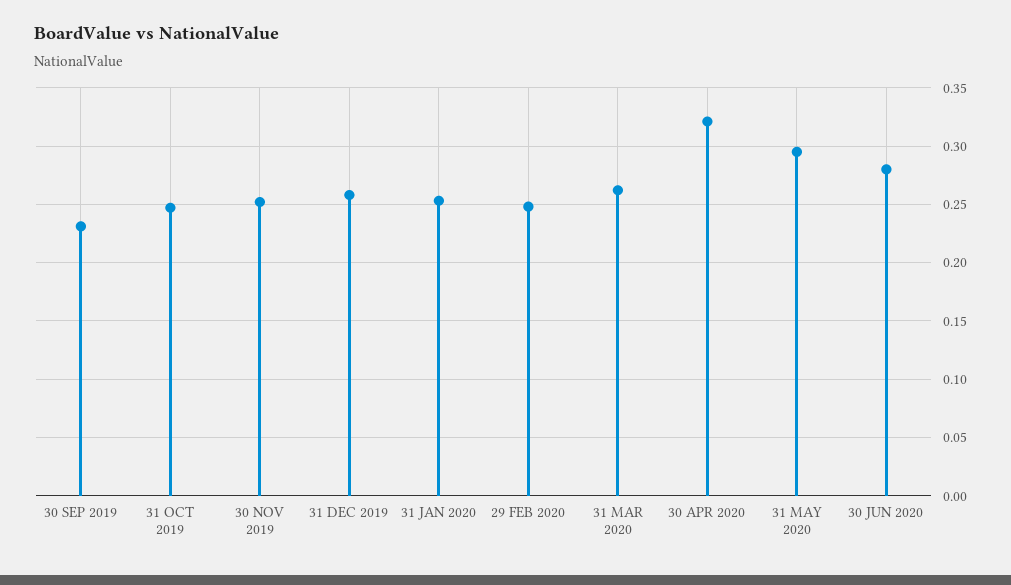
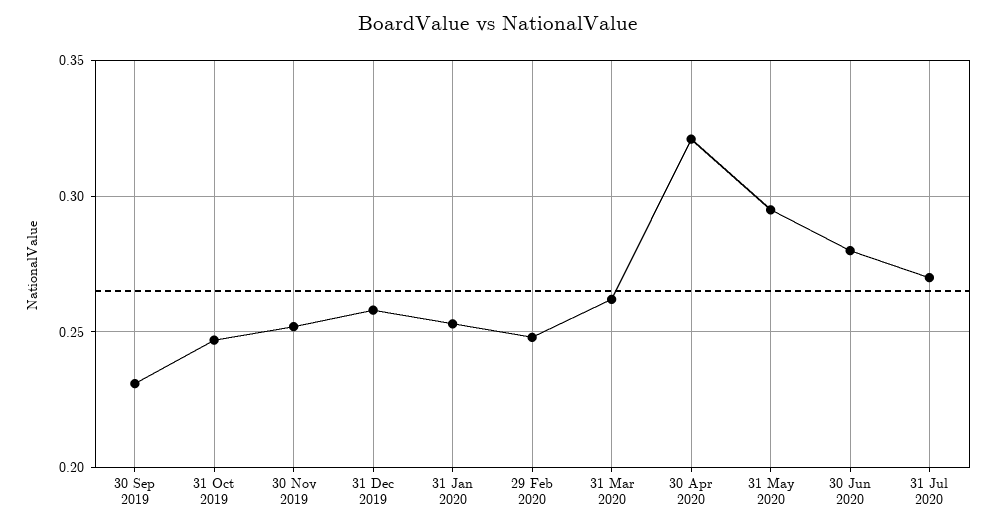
31 Jul 2020: none -> 0.27

